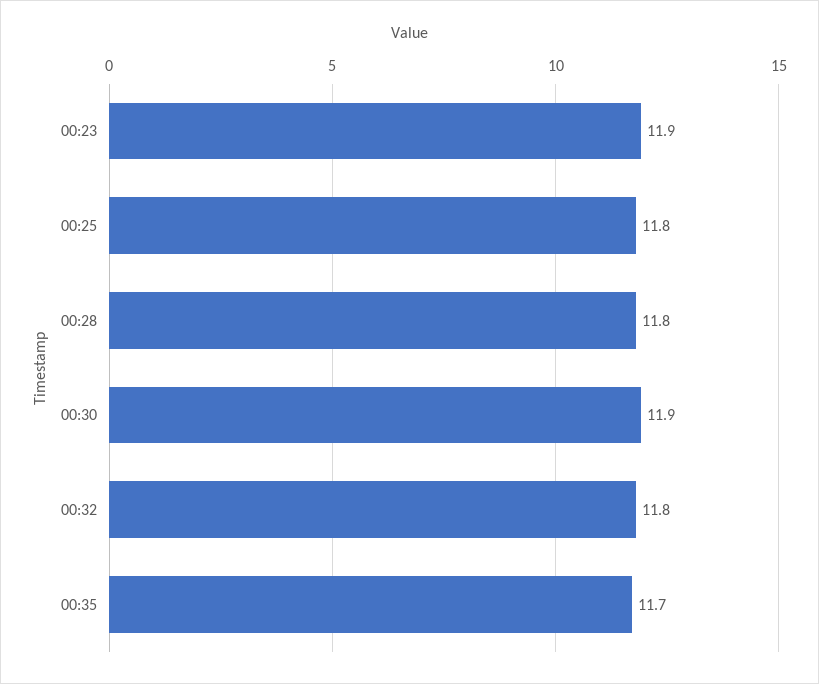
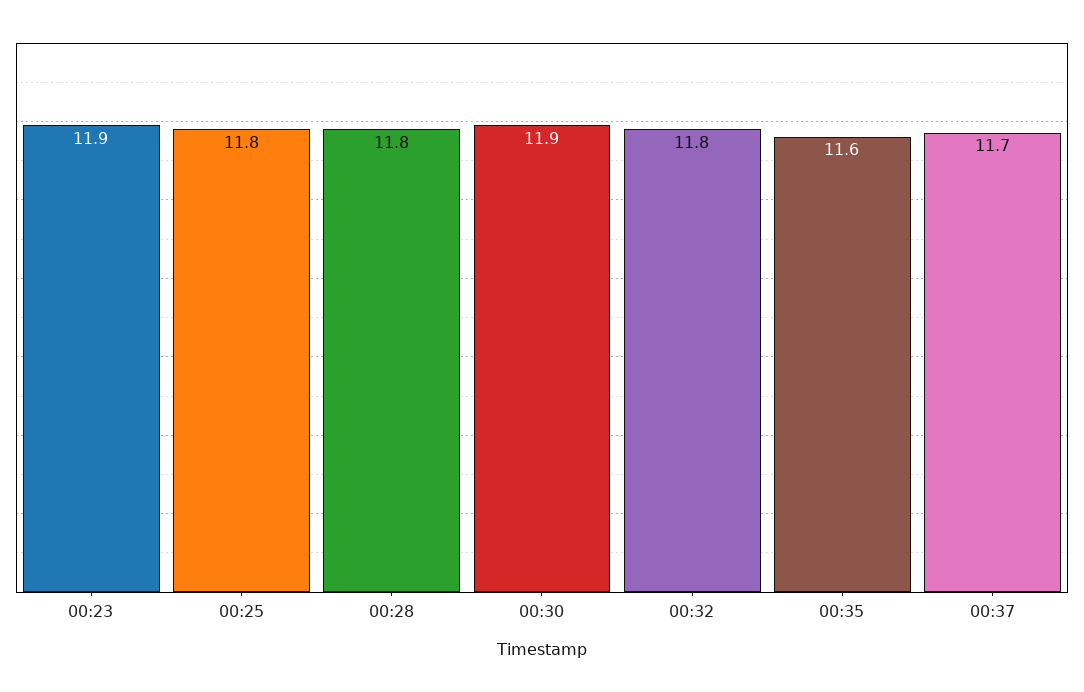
00:35: 11.7 -> 11.6
00:37: none -> 11.7

